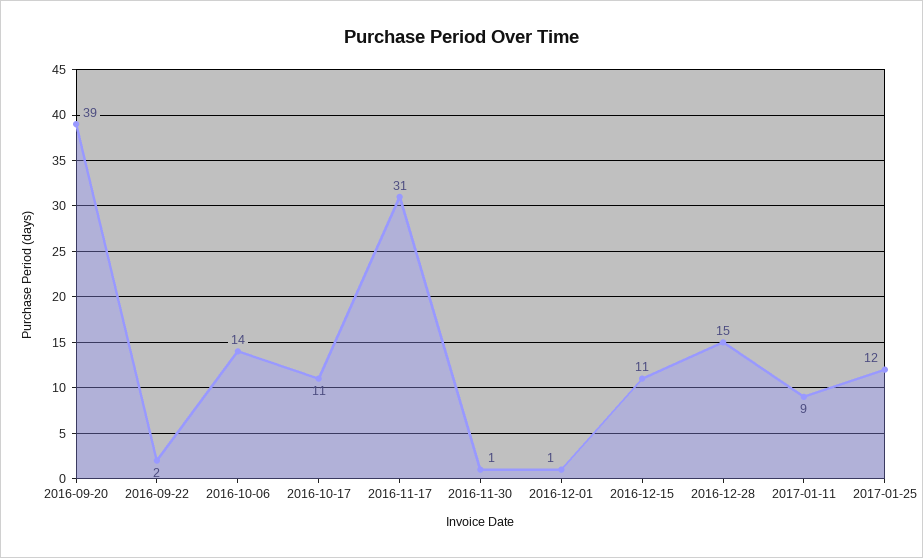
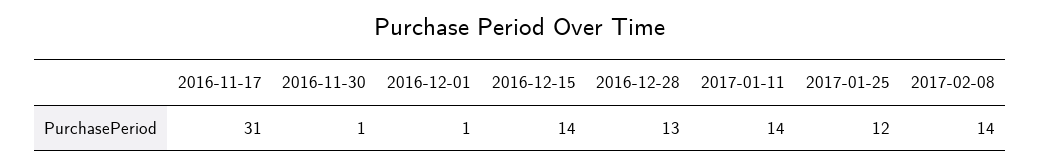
2016-09-20: 39 -> none
2016-09-22: 2 -> none
2016-10-06: 14 -> none
2016-10-17: 11 -> none
2016-12-15: 11 -> 14
2016-12-28: 15 -> 13
2017-01-11: 9 -> 14
2017-02-08: none -> 14

